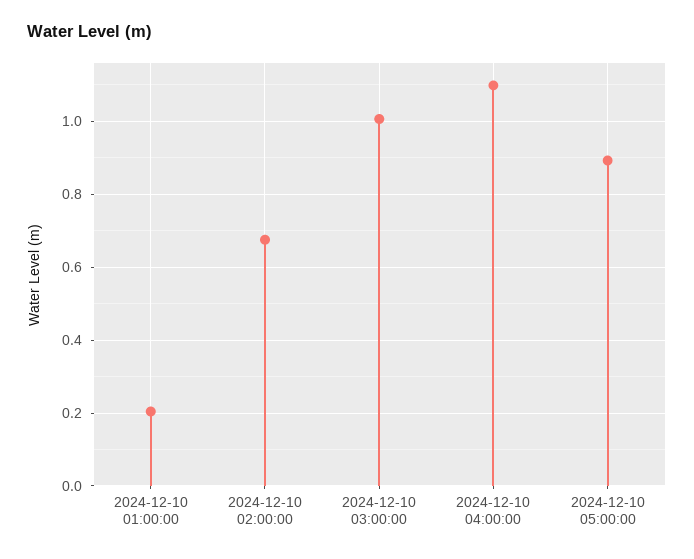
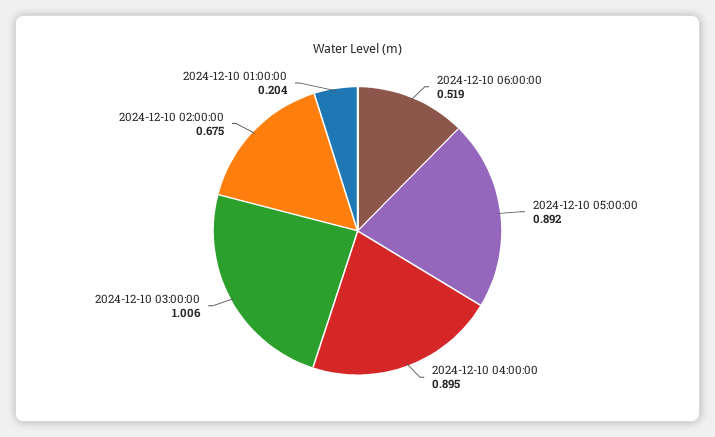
2024-12-10 04:00:00: 1.1 -> 0.895
2024-12-10 06:00:00: none -> 0.519

